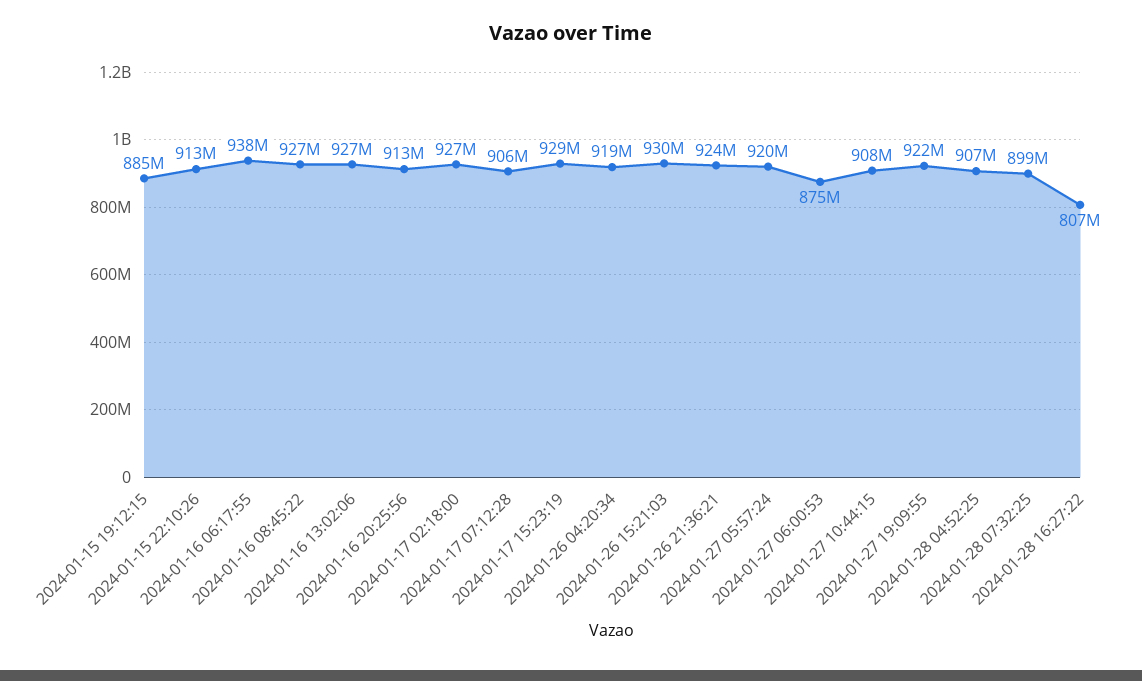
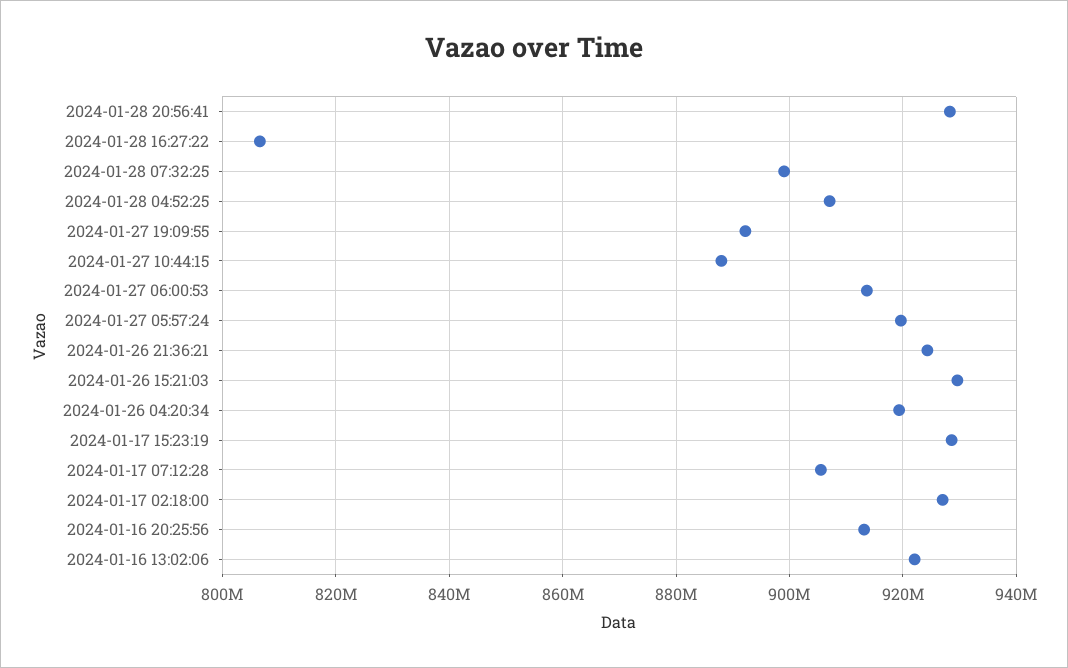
2024-01-15 19:12:15: 885000000 -> none
2024-01-15 22:10:26: 913000000 -> none
2024-01-16 06:17:55: 938000000 -> none
2024-01-16 08:45:22: 927000000 -> none
2024-01-16 13:02:06: 927000000 -> 922000000
2024-01-27 06:00:53: 875000000 -> 914000000
2024-01-27 10:44:15: 908000000 -> 888000000
2024-01-27 19:09:55: 922000000 -> 892000000
2024-01-28 20:56:41: none -> 928000000

